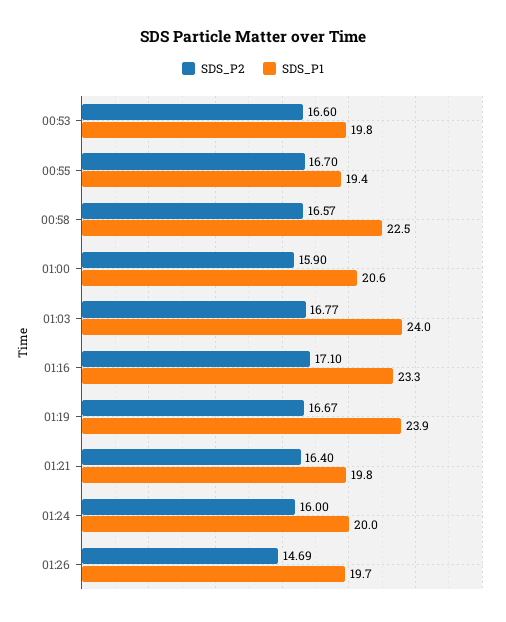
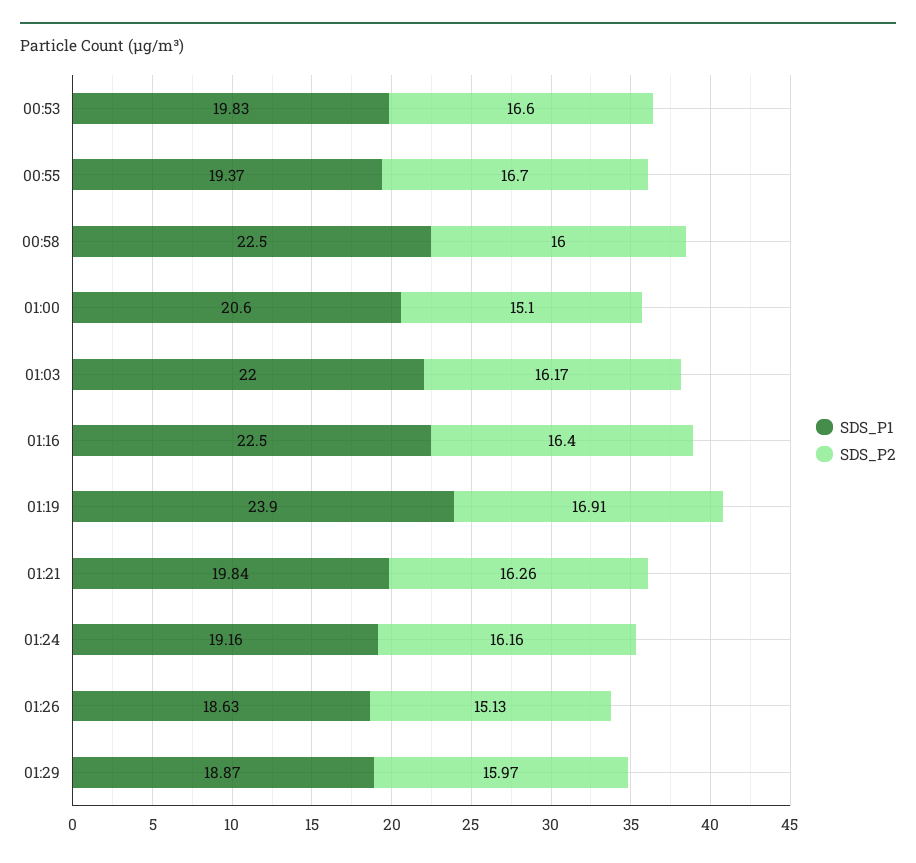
SDS_P2, 00:58: 16.57 -> 16
SDS_P2, 01:00: 15.9 -> 15.1
SDS_P2, 01:03: 16.77 -> 16.17
SDS_P1, 01:03: 24 -> 22
SDS_P2, 01:16: 17.1 -> 16.4
SDS_P1, 01:16: 23.3 -> 22.5
SDS_P2, 01:19: 16.67 -> 16.91
SDS_P2, 01:21: 16.4 -> 16.26
SDS_P2, 01:24: 16 -> 16.16
SDS_P1, 01:24: 20 -> 19.16
SDS_P2, 01:26: 14.69 -> 15.13
SDS_P1, 01:26: 19.7 -> 18.63
SDS_P1, 01:29: none -> 18.87
SDS_P2, 01:29: none -> 15.97

